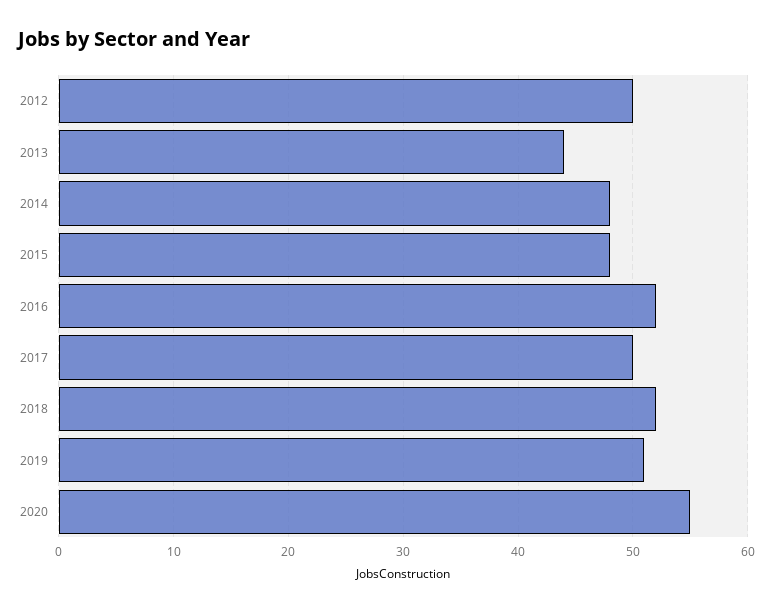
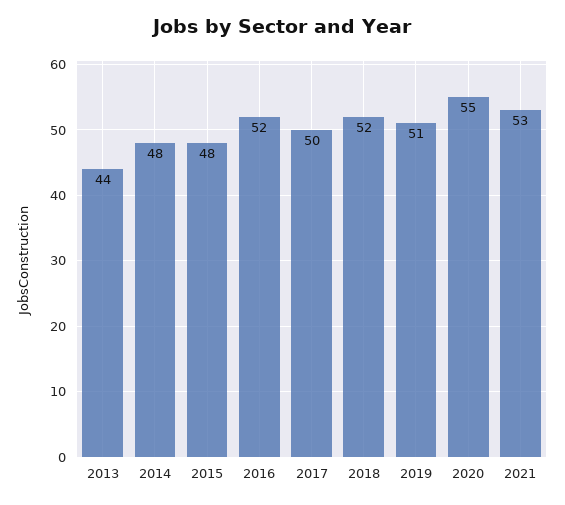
2012: 50 -> none
2021: none -> 53

